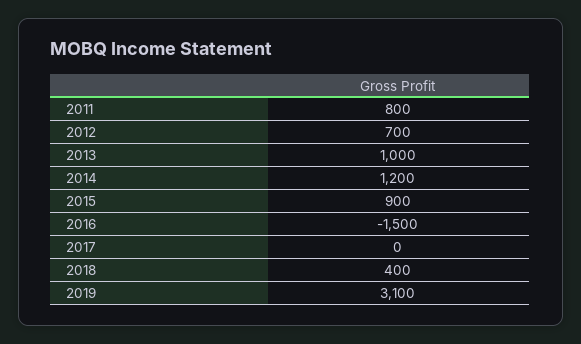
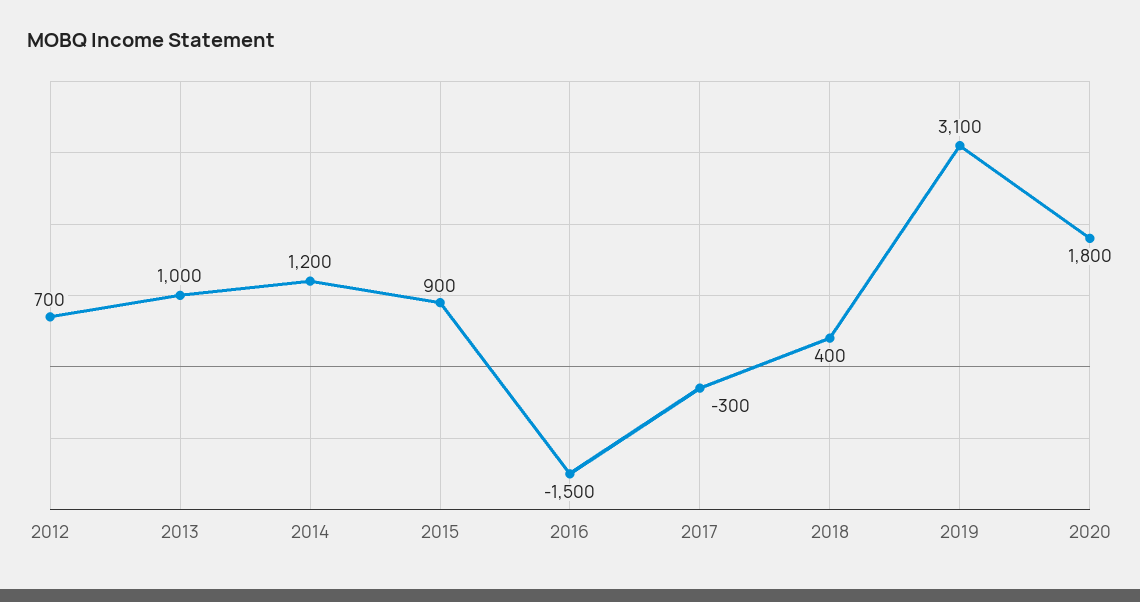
2011: 800 -> none
2017: 0 -> -300
2020: none -> 1800

